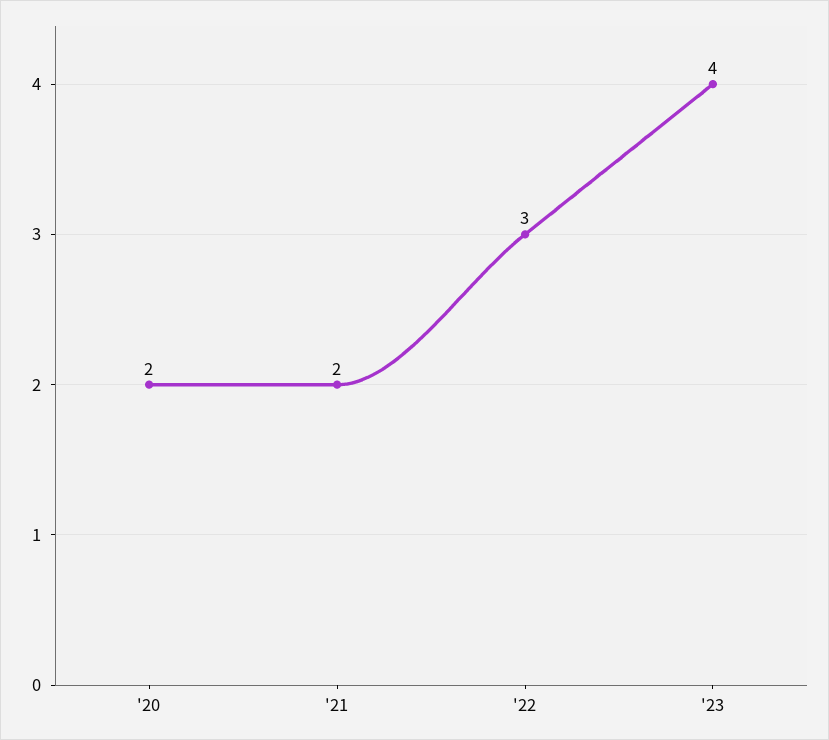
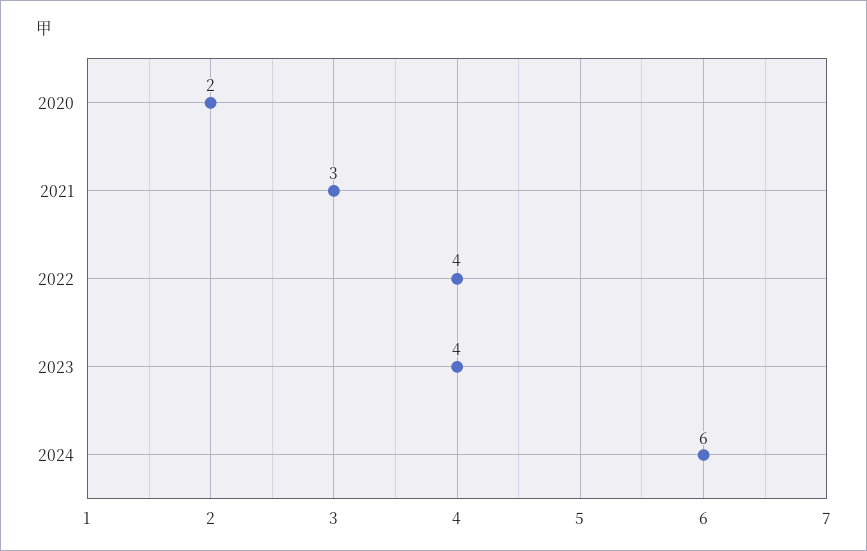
'21: 2 -> 3
'22: 3 -> 4
2024: none -> 6

